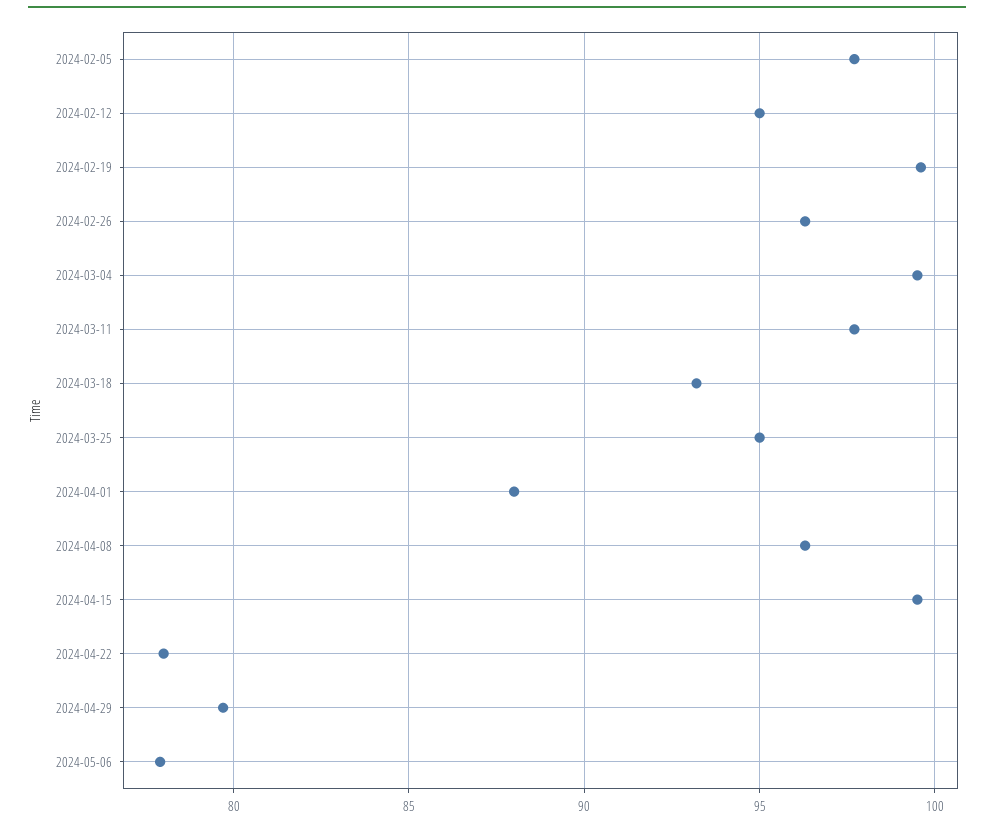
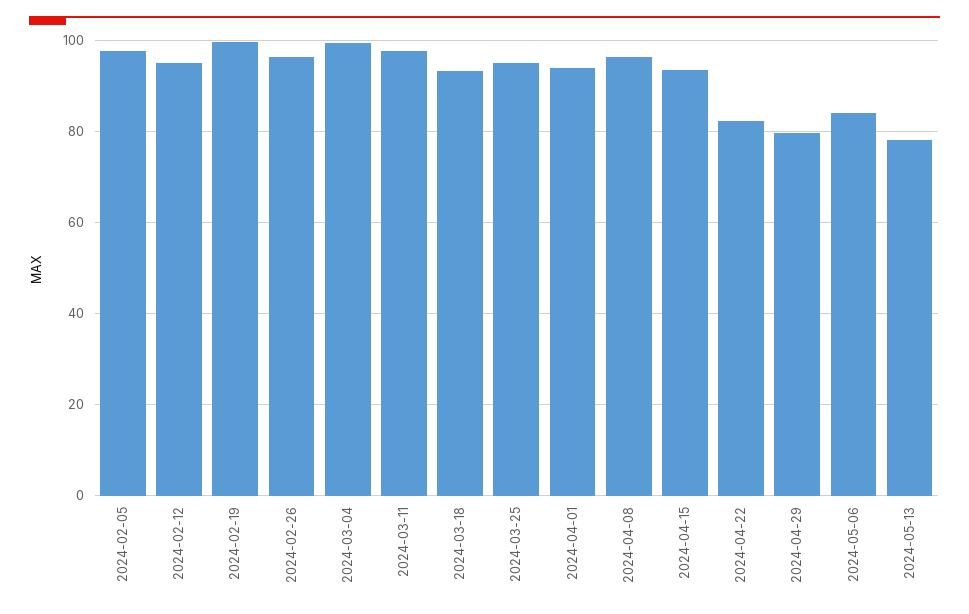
2024-04-01: 88 -> 94
2024-04-15: 99.5 -> 94
2024-04-22: 78 -> 82
2024-05-06: 78 -> 84
2024-05-13: none -> 78

